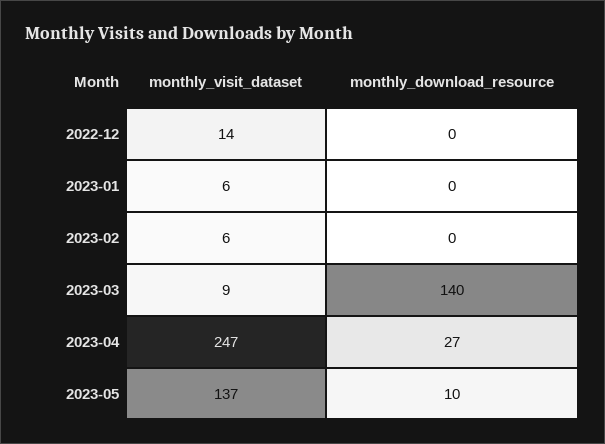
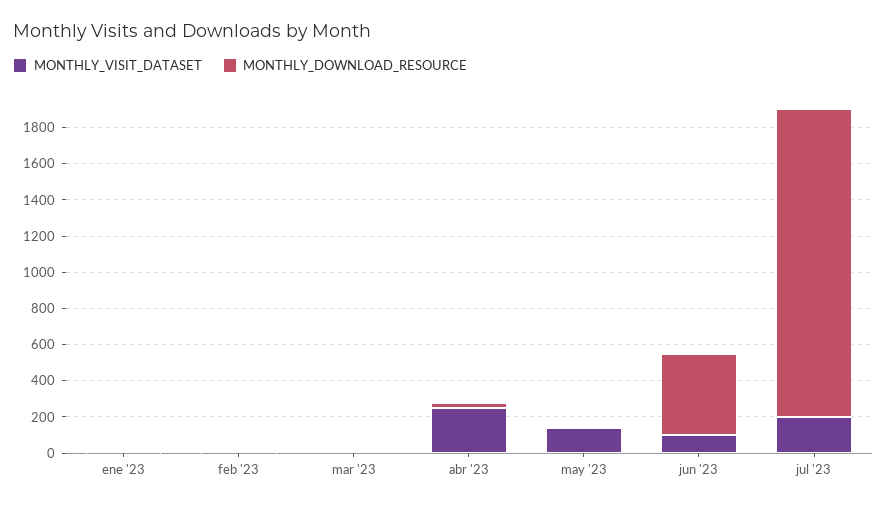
monthly_visit_dataset, 2022-12: 14 -> none
monthly_download_resource, 2022-12: 0 -> none
monthly_download_resource, 2023-03: 140 -> 0
monthly_visit_dataset, jun '23: none -> 100
monthly_download_resource, jun '23: none -> 450
monthly_visit_dataset, jul '23: none -> 200
monthly_download_resource, jul '23: none -> 1700

